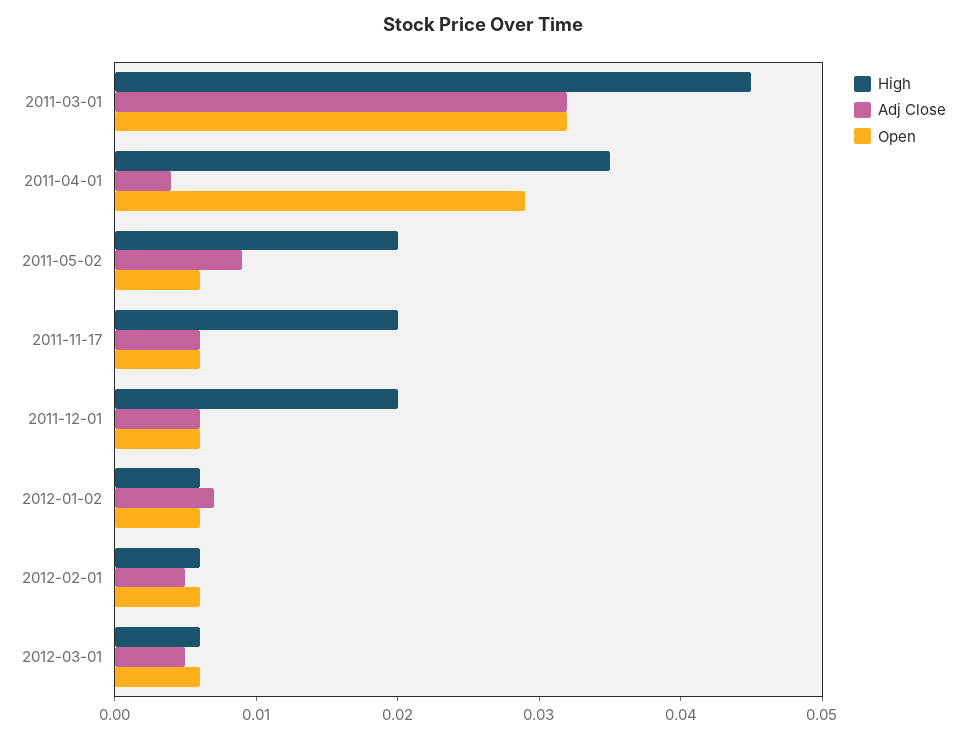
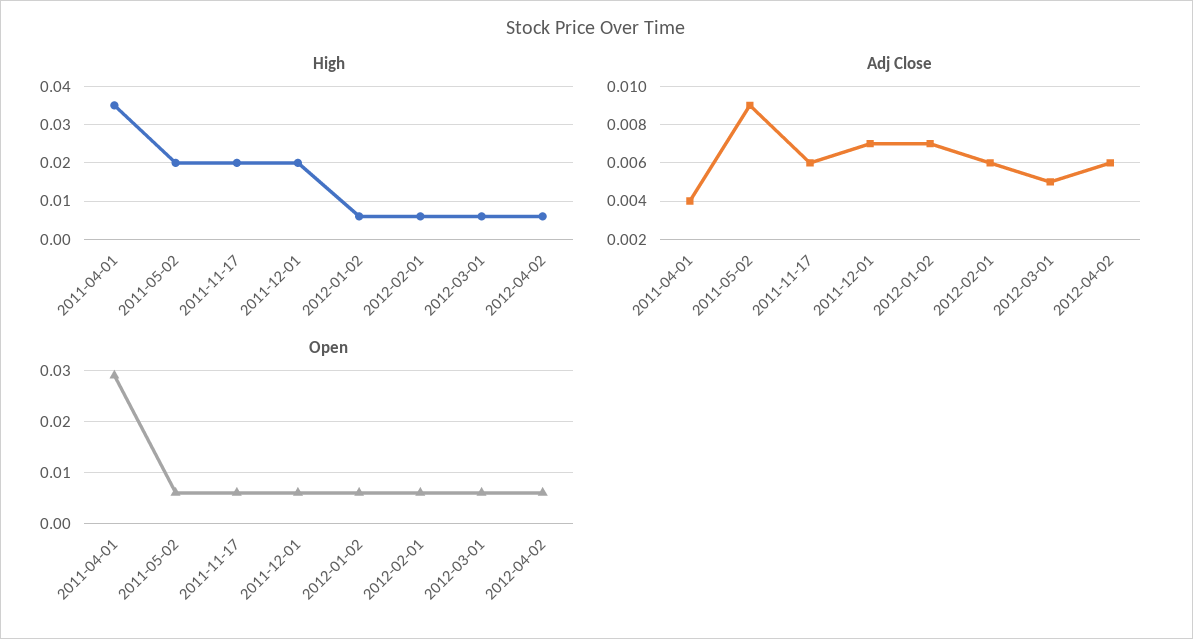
High, 2011-03-01: 0.045 -> none
Adj Close, 2011-03-01: 0.032 -> none
Open, 2011-03-01: 0.032 -> none
Adj Close, 2011-12-01: 0.006 -> 0.007
Adj Close, 2012-02-01: 0.005 -> 0.006
High, 2012-04-02: none -> 0.005
Adj Close, 2012-04-02: none -> 0.006
Open, 2012-04-02: none -> 0.005

